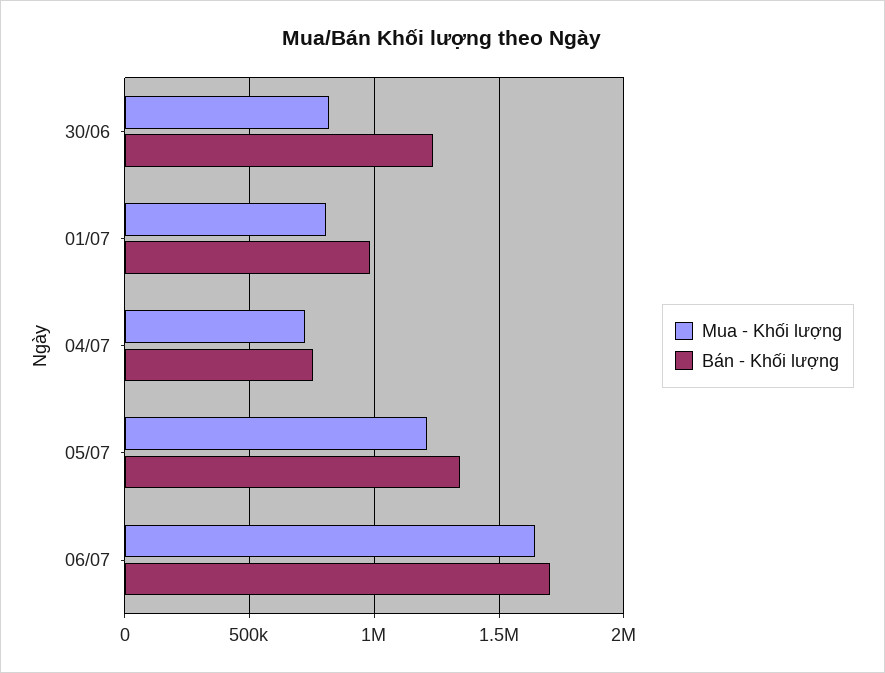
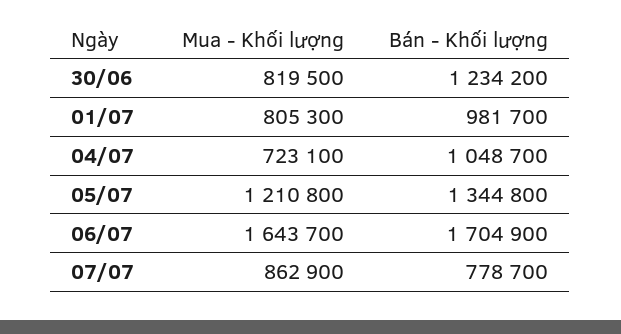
Bán - Khối lượng, 04/07: 750000 -> 1048700
Mua - Khối lượng, 07/07: none -> 862900
Bán - Khối lượng, 07/07: none -> 778700

